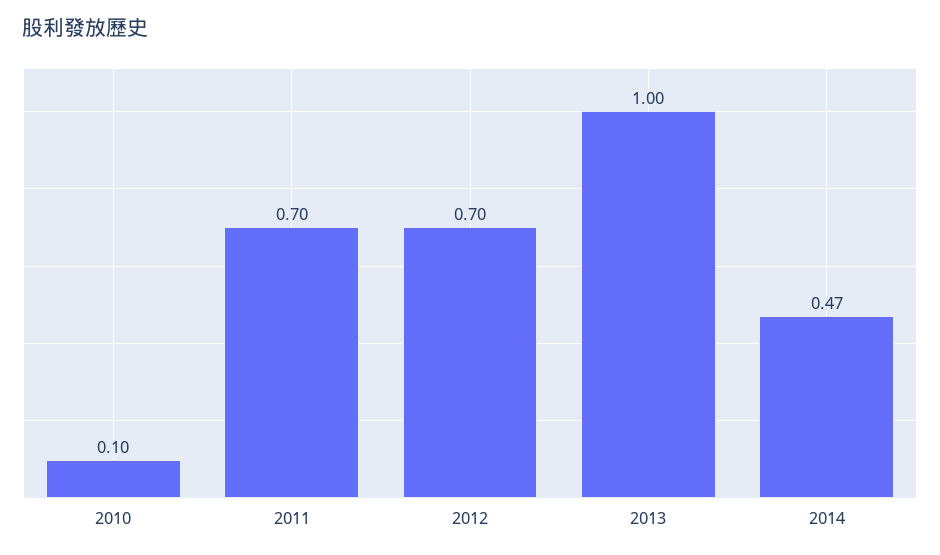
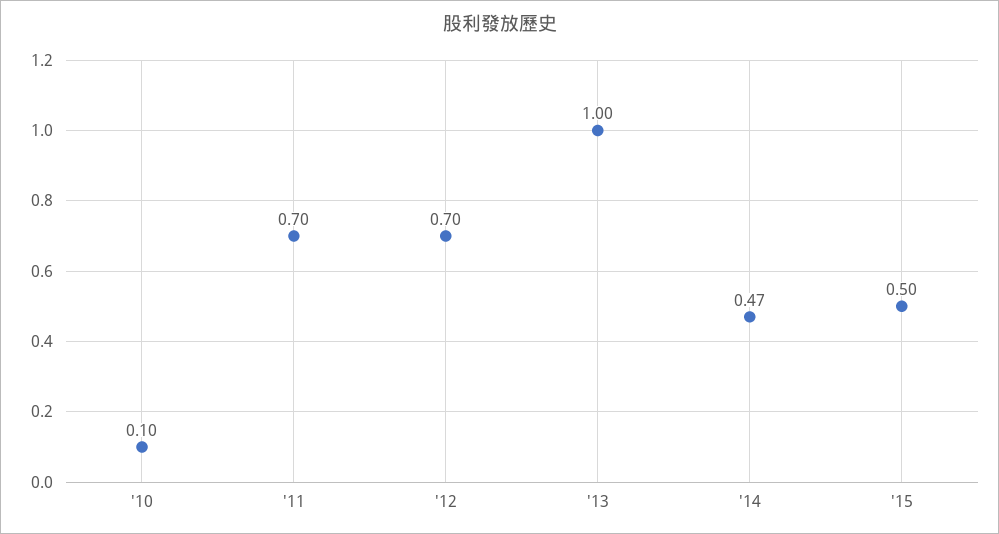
'15: none -> 0.5

